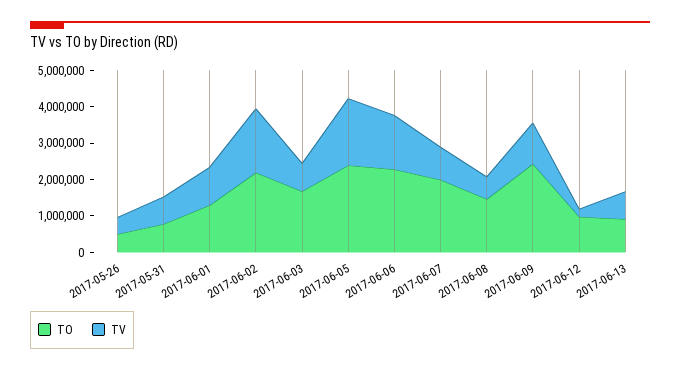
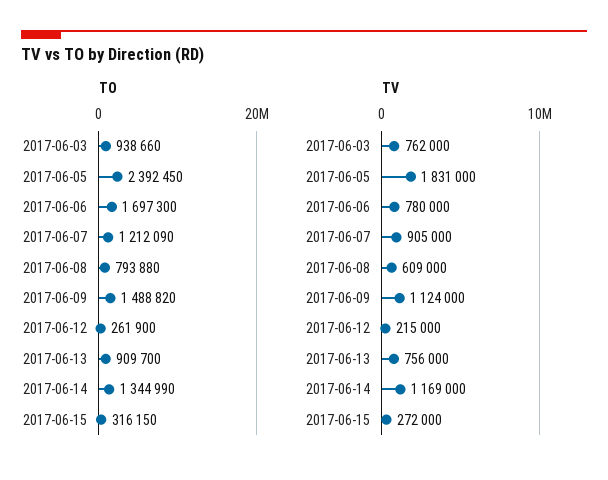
TO, 2017-05-26: 500000 -> none
TV, 2017-05-26: 500000 -> none
TO, 2017-05-31: 750000 -> none
TV, 2017-05-31: 750000 -> none
TO, 2017-06-01: 1250000 -> none
TV, 2017-06-01: 1000000 -> none
TO, 2017-06-02: 2250000 -> none
TV, 2017-06-02: 1750000 -> none
TO, 2017-06-03: 1750000 -> 938660
TO, 2017-06-06: 2250000 -> 1697300
TV, 2017-06-06: 1500000 -> 780000
TO, 2017-06-07: 2000000 -> 1212090
TO, 2017-06-08: 1500000 -> 793880
TO, 2017-06-09: 2500000 -> 1488820
TO, 2017-06-12: 1000000 -> 261900
TO, 2017-06-14: none -> 1344990
TO, 2017-06-15: none -> 316150
TV, 2017-06-14: none -> 1169000
TV, 2017-06-15: none -> 272000

